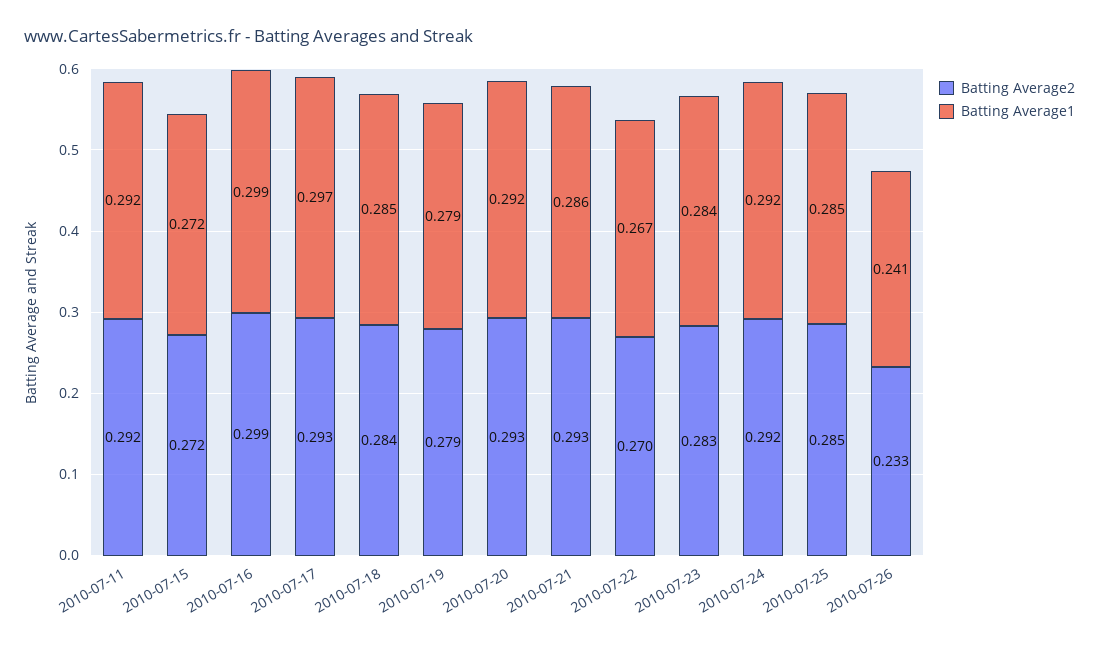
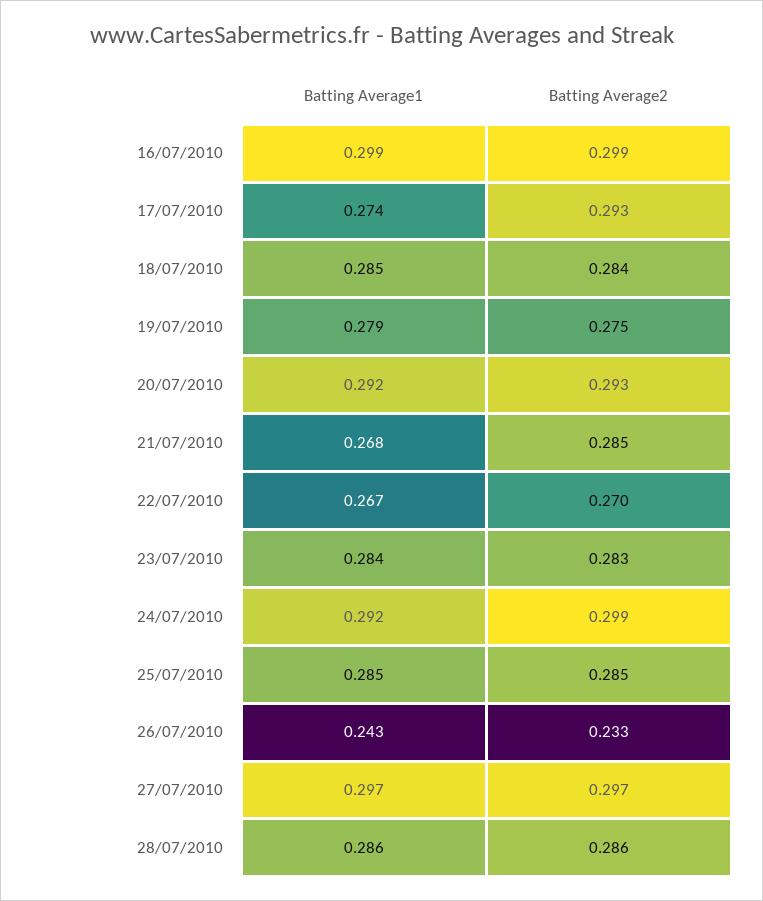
Batting Average2, 2010-07-11: 0.292 -> none
Batting Average1, 2010-07-11: 0.292 -> none
Batting Average2, 2010-07-15: 0.272 -> none
Batting Average1, 2010-07-15: 0.272 -> none
Batting Average1, 2010-07-17: 0.297 -> 0.274
Batting Average2, 2010-07-19: 0.279 -> 0.275
Batting Average2, 2010-07-21: 0.293 -> 0.285
Batting Average1, 2010-07-21: 0.286 -> 0.268
Batting Average2, 2010-07-24: 0.292 -> 0.299
Batting Average1, 2010-07-26: 0.241 -> 0.243
Batting Average1, 27/07/2010: none -> 0.297
Batting Average2, 27/07/2010: none -> 0.297
Batting Average1, 28/07/2010: none -> 0.286
Batting Average2, 28/07/2010: none -> 0.286

